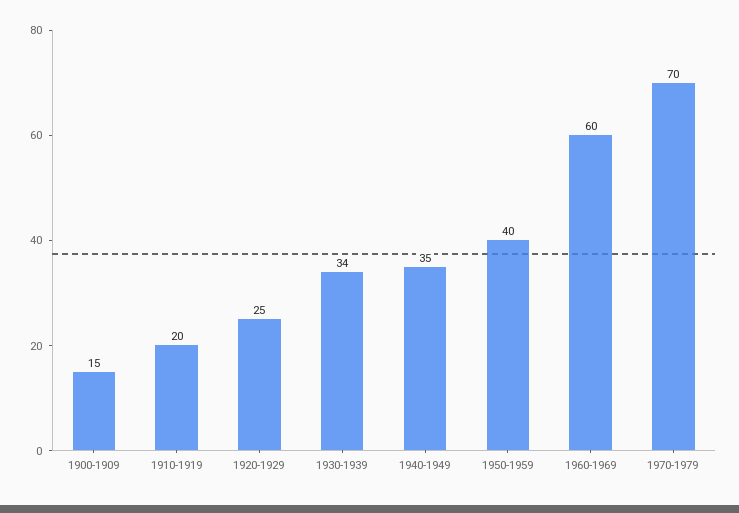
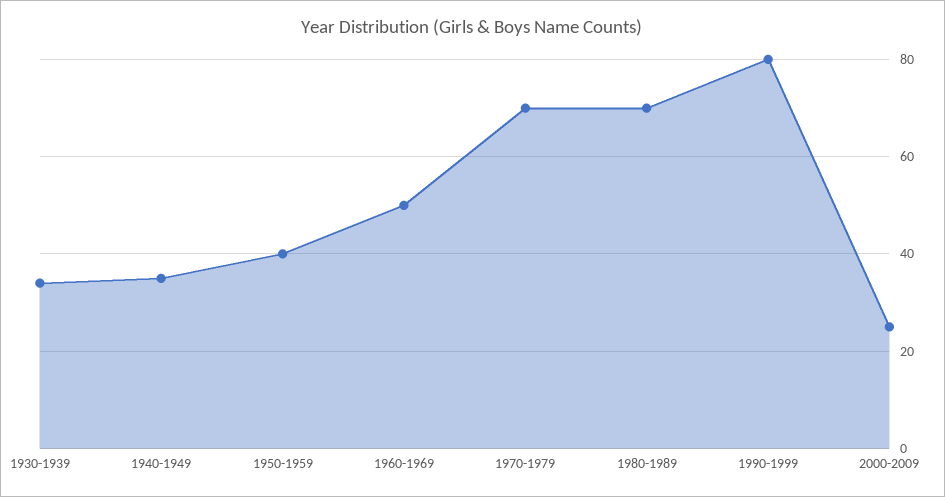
1900-1909: 15 -> none
1910-1919: 20 -> none
1920-1929: 25 -> none
1960-1969: 60 -> 50
1980-1989: none -> 70
1990-1999: none -> 80
2000-2009: none -> 25

